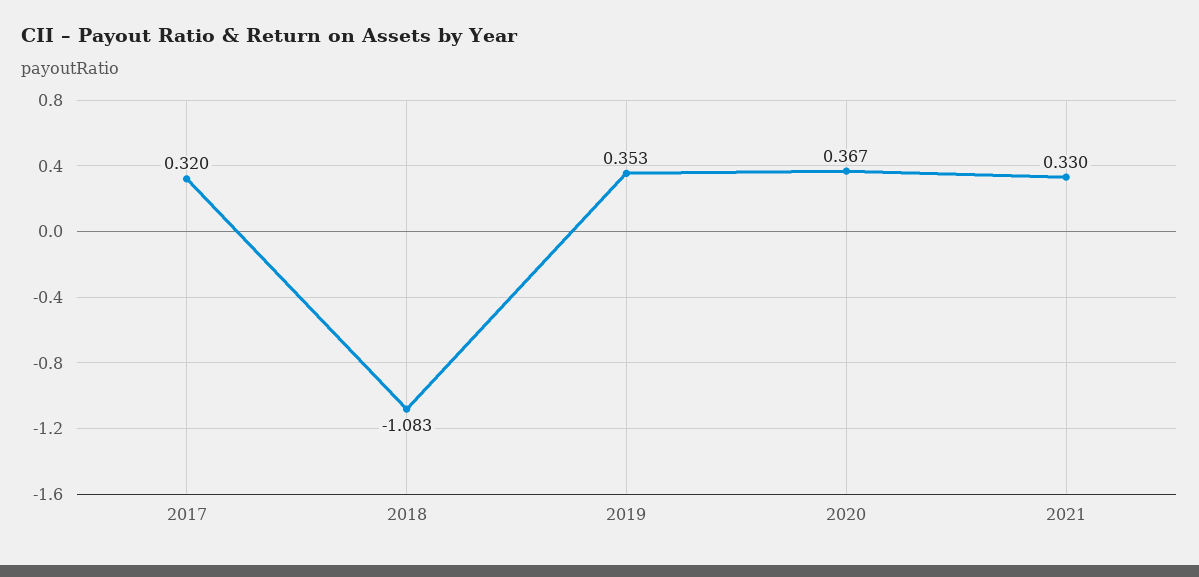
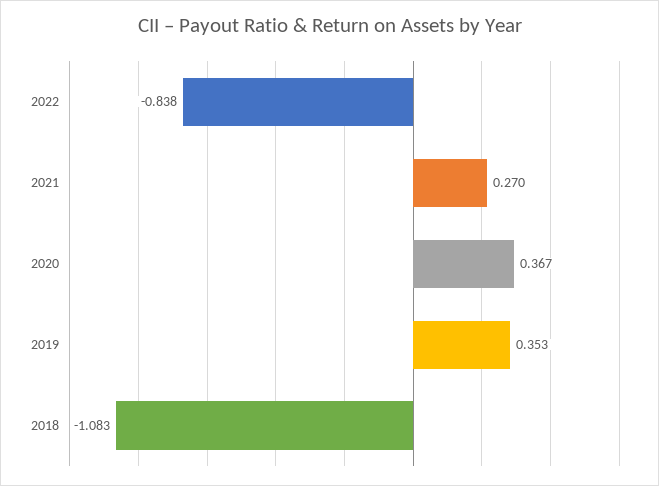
2017: 0.32 -> none
2021: 0.33 -> 0.27
2022: none -> -0.838

